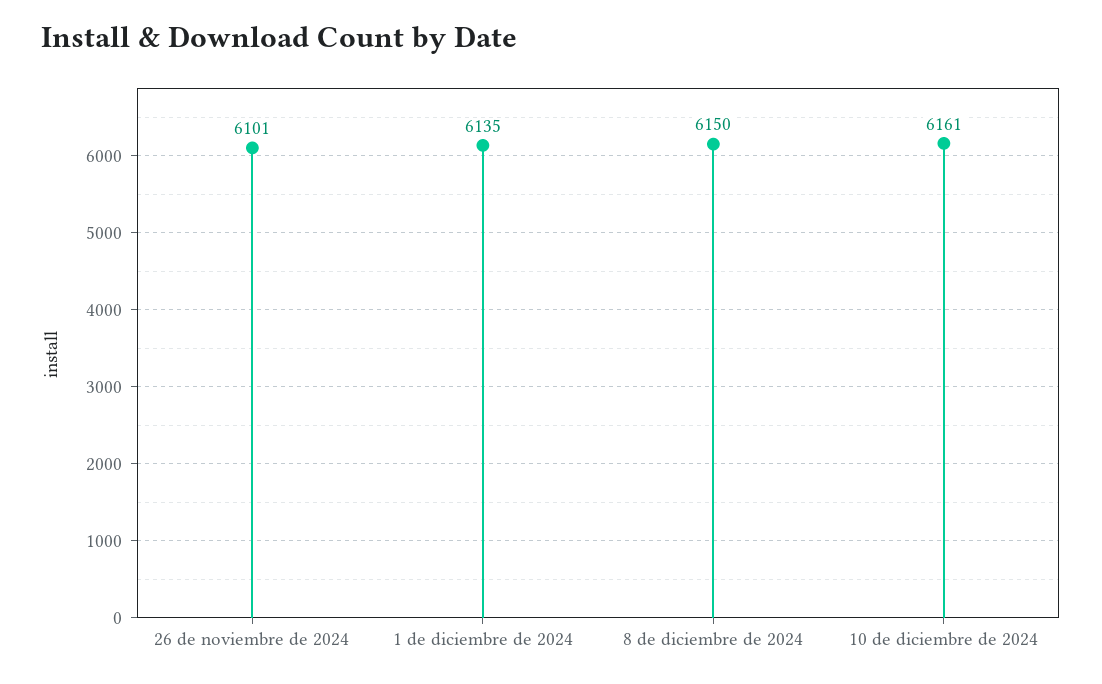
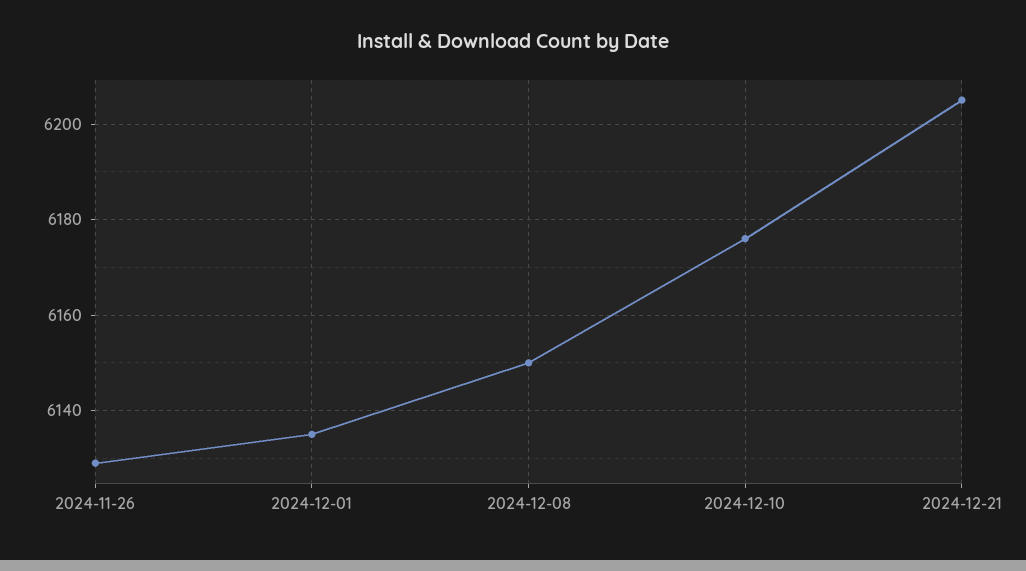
26 de noviembre de 2024: 6101 -> 6130
10 de diciembre de 2024: 6161 -> 6175
2024-12-21: none -> 6205

